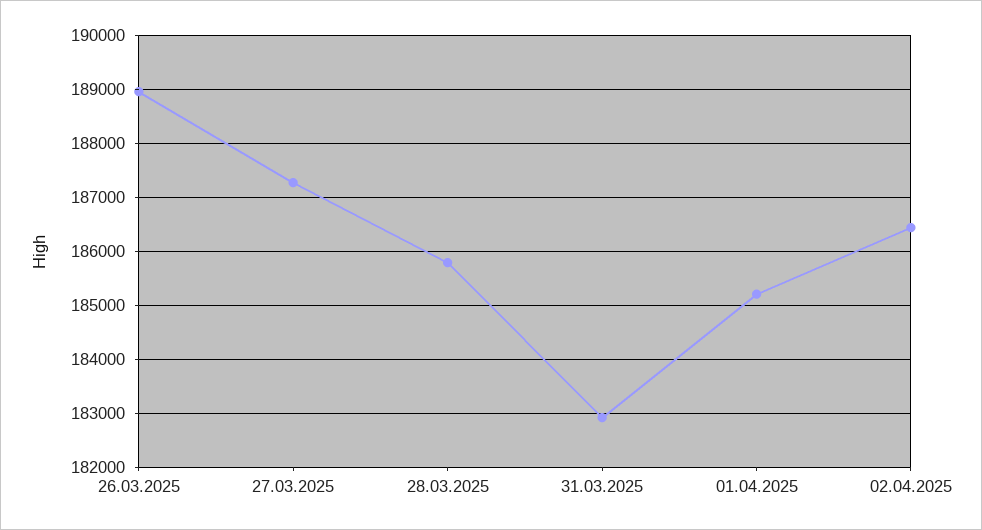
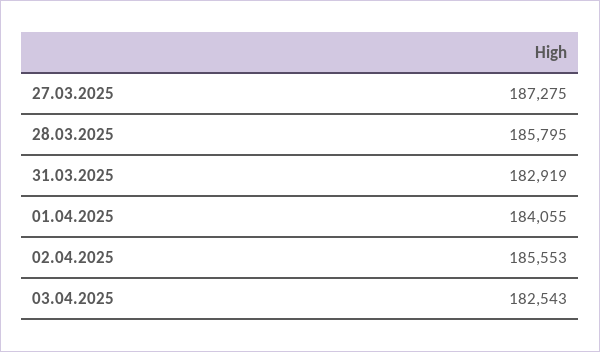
26.03.2025: 189000 -> none
01.04.2025: 185200 -> 184055
02.04.2025: 186400 -> 185553
03.04.2025: none -> 182543

